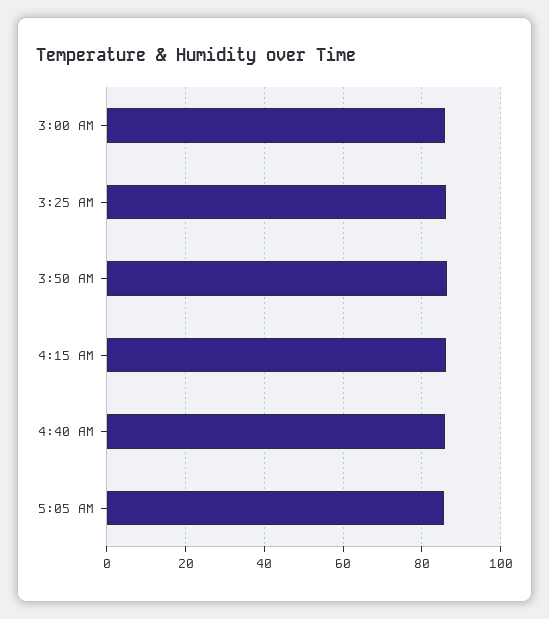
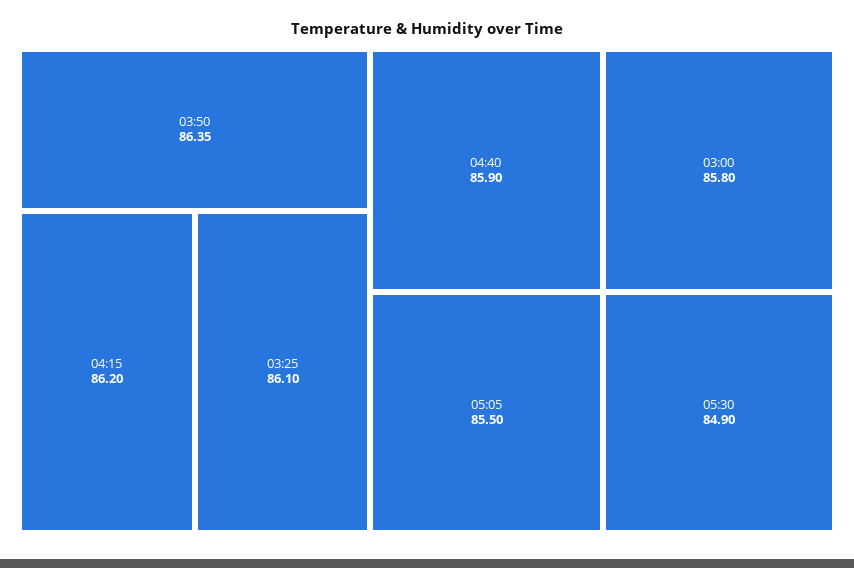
05:30: none -> 84.9

